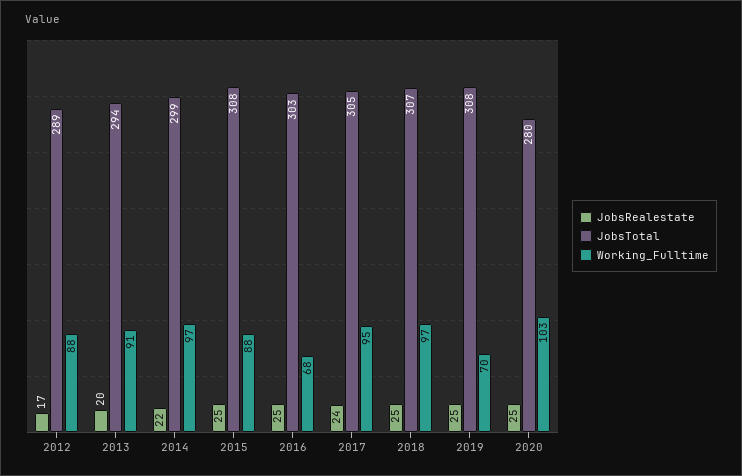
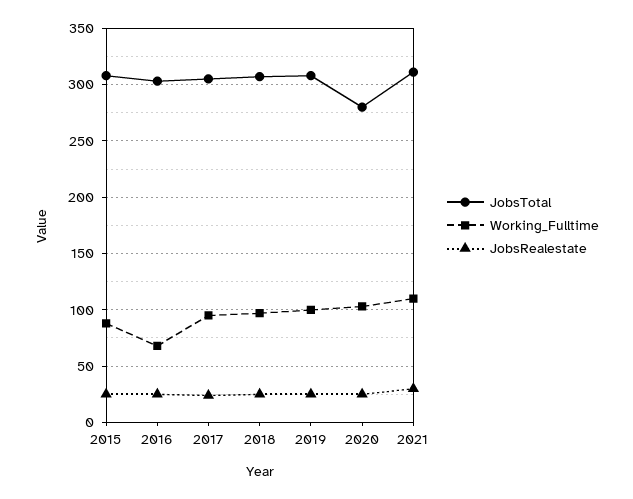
JobsRealestate, 2012: 17 -> none
JobsTotal, 2012: 289 -> none
Working_Fulltime, 2012: 88 -> none
JobsRealestate, 2013: 20 -> none
JobsTotal, 2013: 294 -> none
Working_Fulltime, 2013: 91 -> none
JobsRealestate, 2014: 22 -> none
JobsTotal, 2014: 299 -> none
Working_Fulltime, 2014: 97 -> none
Working_Fulltime, 2019: 70 -> 100
JobsTotal, 2021: none -> 310
Working_Fulltime, 2021: none -> 110
JobsRealestate, 2021: none -> 30

